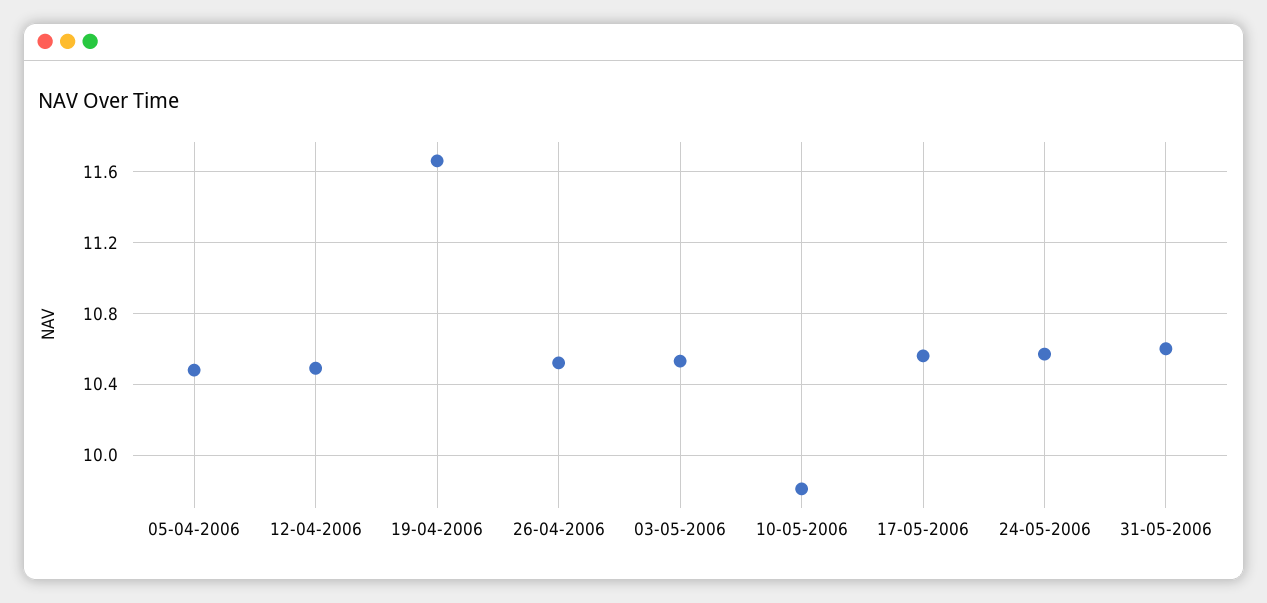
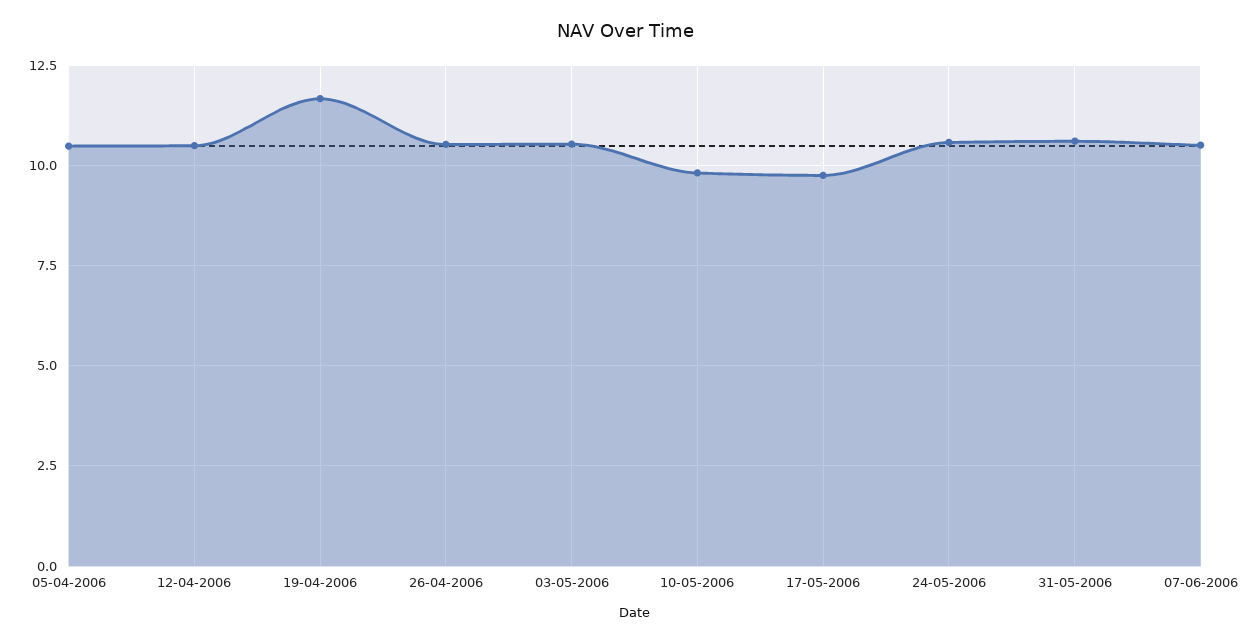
17-05-2006: 10.55 -> 9.75
07-06-2006: none -> 10.5

